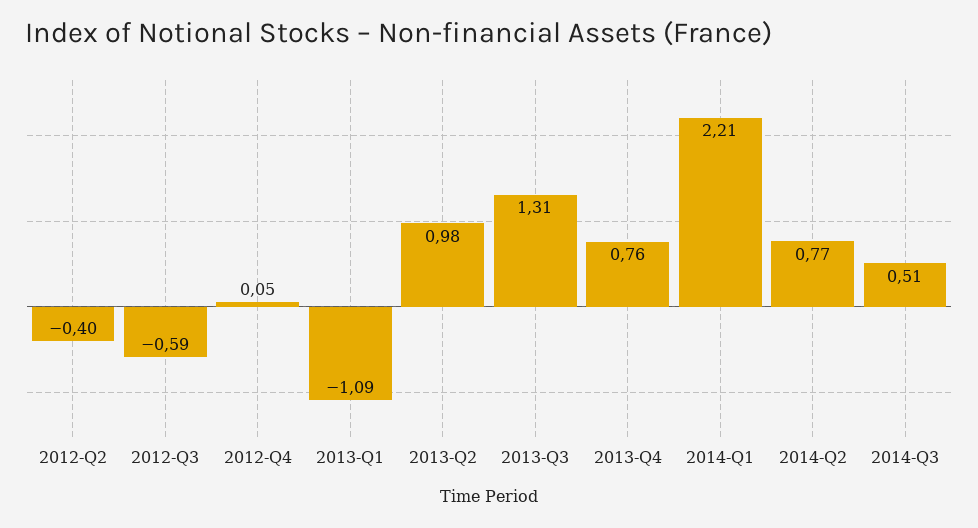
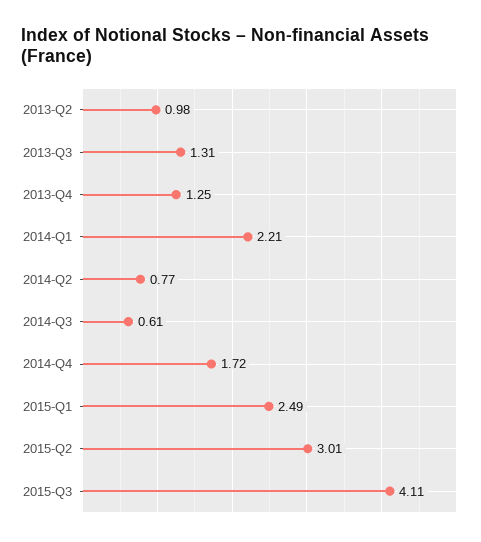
2012-Q2: -0.4 -> none
2012-Q3: -0.59 -> none
2012-Q4: 0.05 -> none
2013-Q1: -1.09 -> none
2013-Q4: 0.76 -> 1.25
2014-Q3: 0.51 -> 0.61
2014-Q4: none -> 1.72
2015-Q1: none -> 2.49
2015-Q2: none -> 3.01
2015-Q3: none -> 4.11

